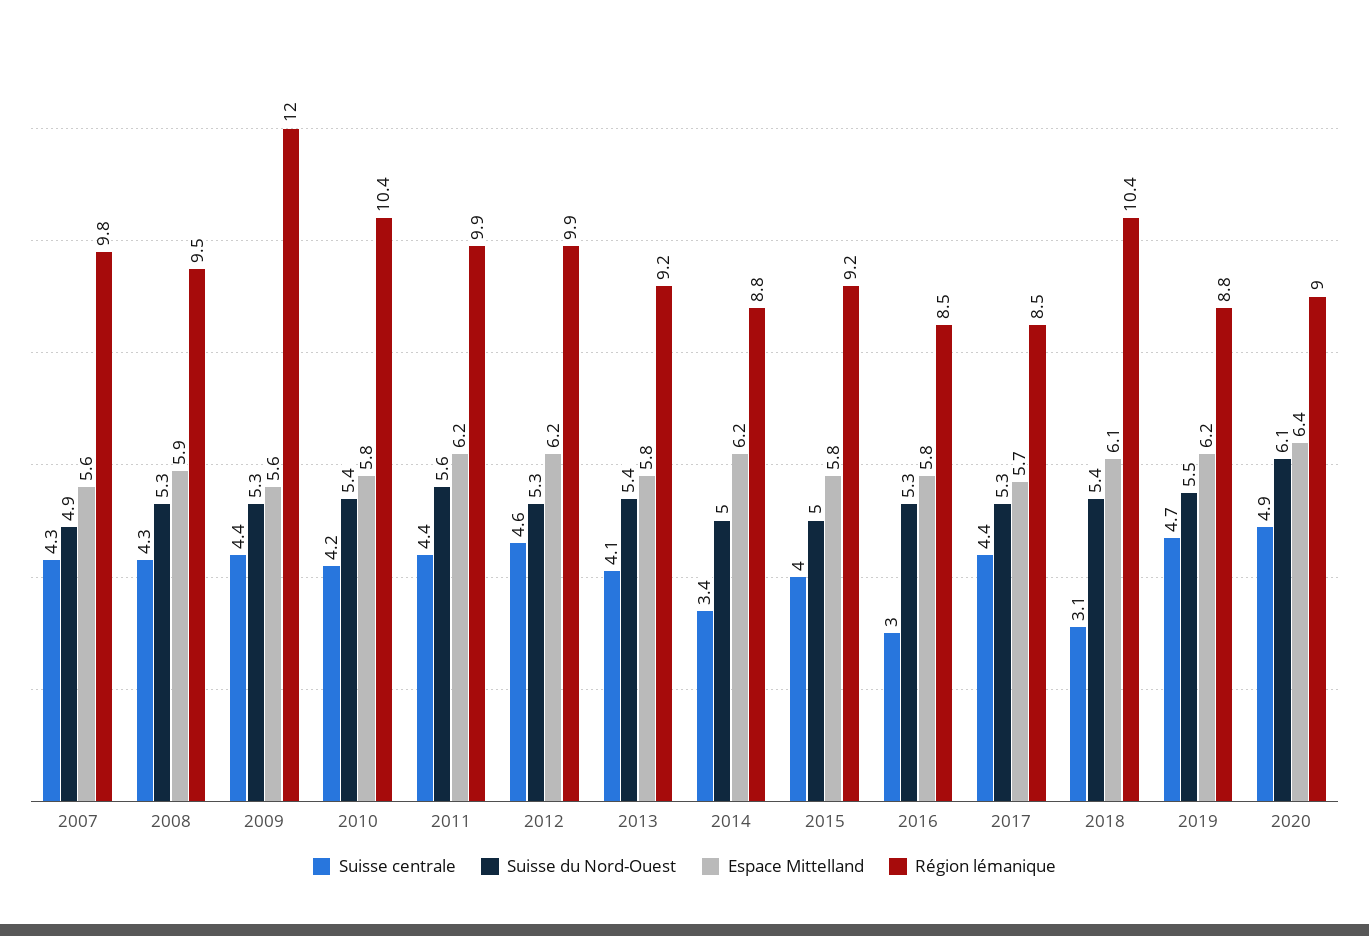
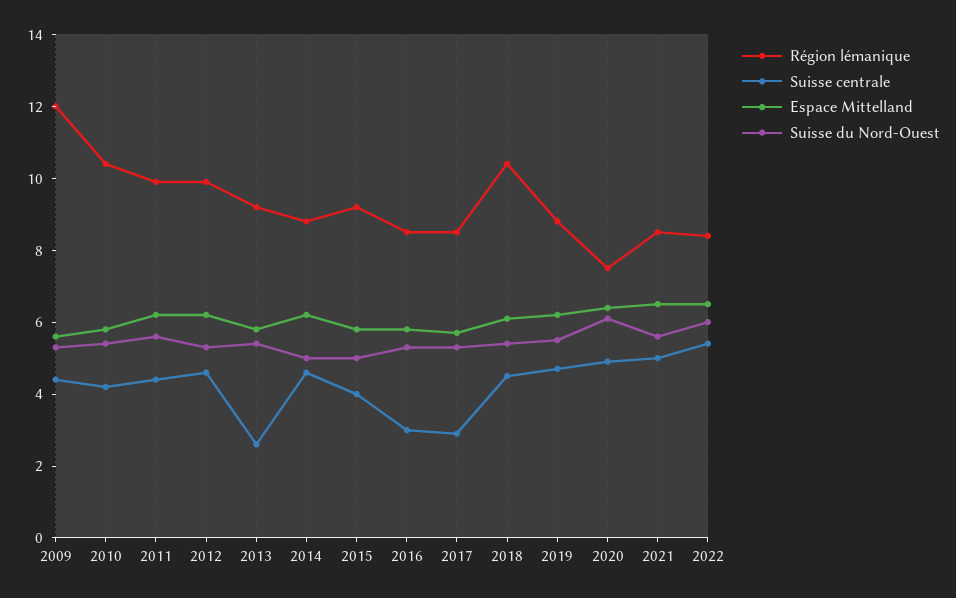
Suisse centrale, 2007: 4.3 -> none
Suisse du Nord-Ouest, 2007: 4.9 -> none
Espace Mittelland, 2007: 5.6 -> none
Région lémanique, 2007: 9.8 -> none
Suisse centrale, 2008: 4.3 -> none
Suisse du Nord-Ouest, 2008: 5.3 -> none
Espace Mittelland, 2008: 5.9 -> none
Région lémanique, 2008: 9.5 -> none
Suisse centrale, 2013: 4.1 -> 2.5
Suisse centrale, 2014: 3.4 -> 4.5
Suisse centrale, 2017: 4.4 -> 3
Suisse centrale, 2018: 3.1 -> 4.5
Région lémanique, 2020: 9 -> 7.5
Région lémanique, 2021: none -> 8.5
Suisse centrale, 2021: none -> 5
Espace Mittelland, 2021: none -> 6.5
Suisse du Nord-Ouest, 2021: none -> 5.5
Région lémanique, 2022: none -> 8.5
Suisse centrale, 2022: none -> 5.5
Espace Mittelland, 2022: none -> 6.5
Suisse du Nord-Ouest, 2022: none -> 6

